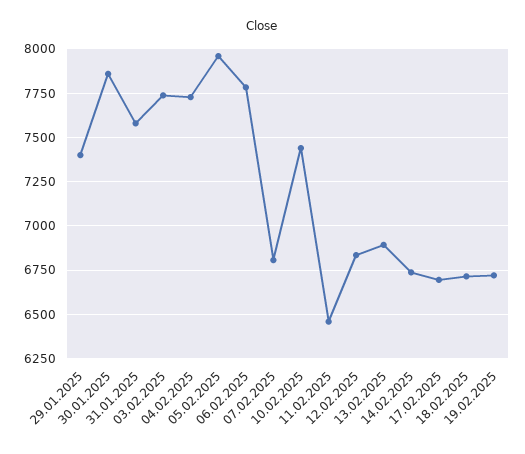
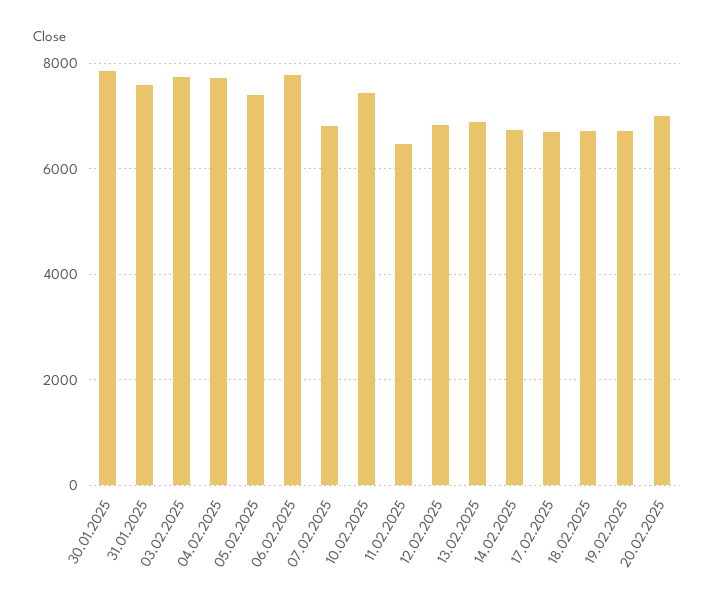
29.01.2025: 7400 -> none
05.02.2025: 7950 -> 7400
20.02.2025: none -> 7000

